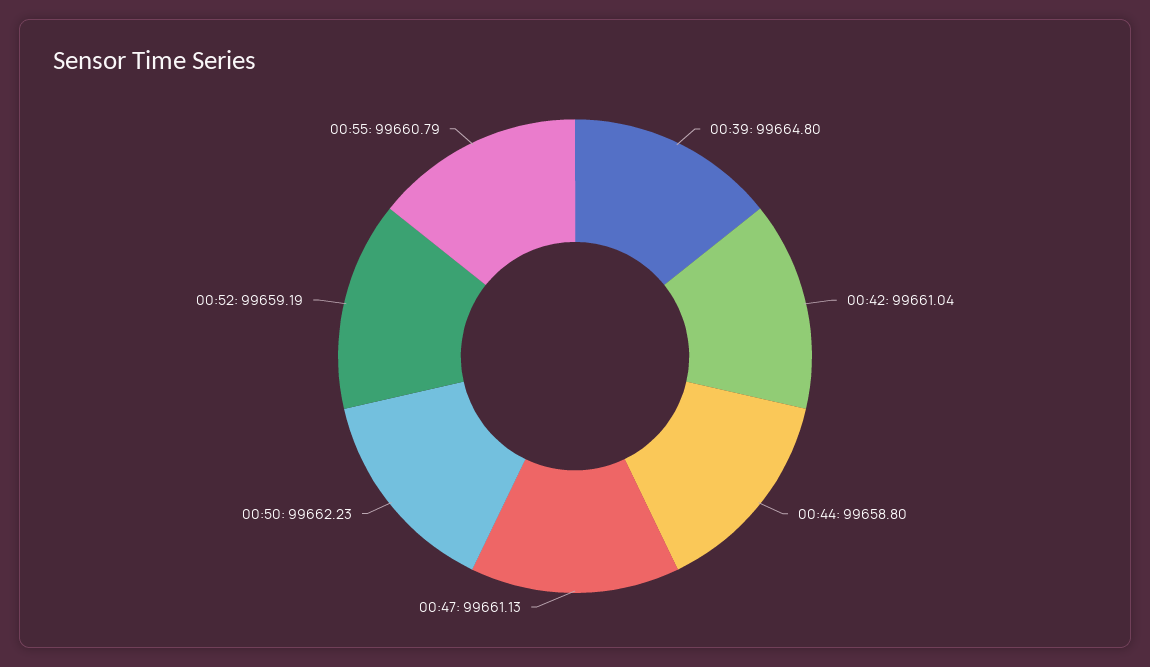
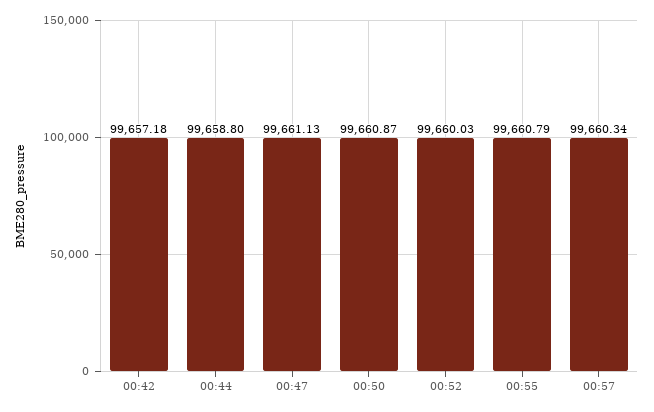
00:39: 99664.8 -> none
00:42: 99661.04 -> 99657.18
00:50: 99662.23 -> 99660.87
00:52: 99659.19 -> 99660.03
00:57: none -> 99660.34

